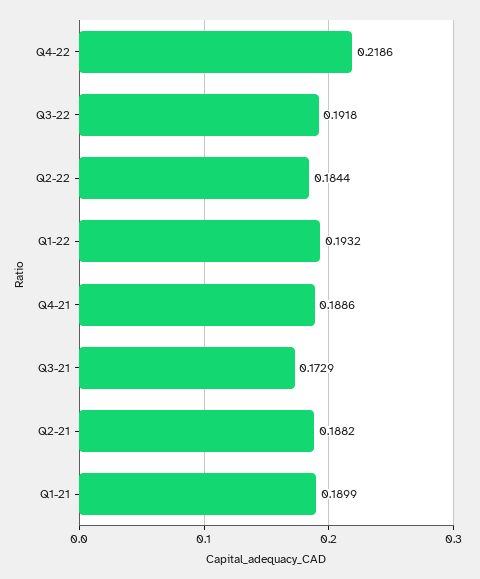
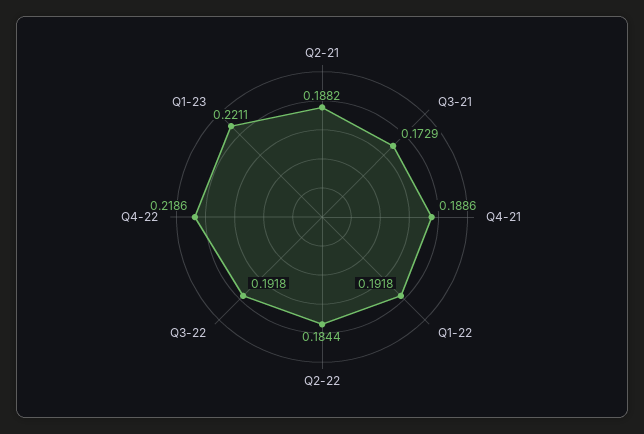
Q1-22: 0.1932 -> 0.1918
Q1-21: 0.1899 -> none
Q1-23: none -> 0.2211

